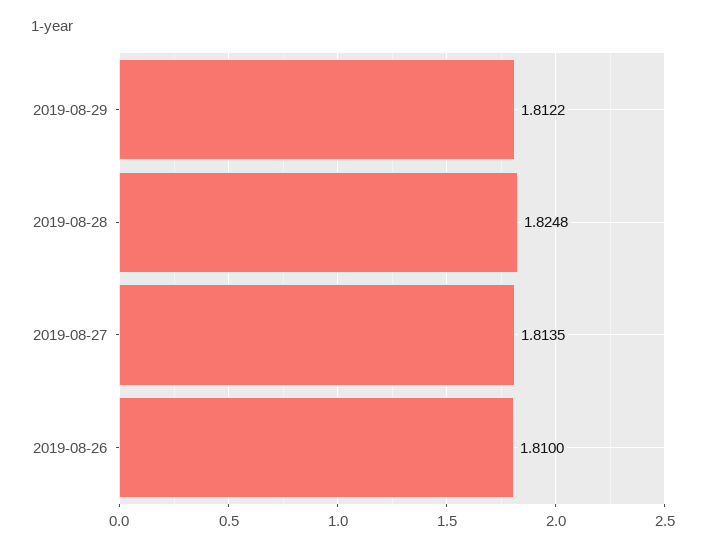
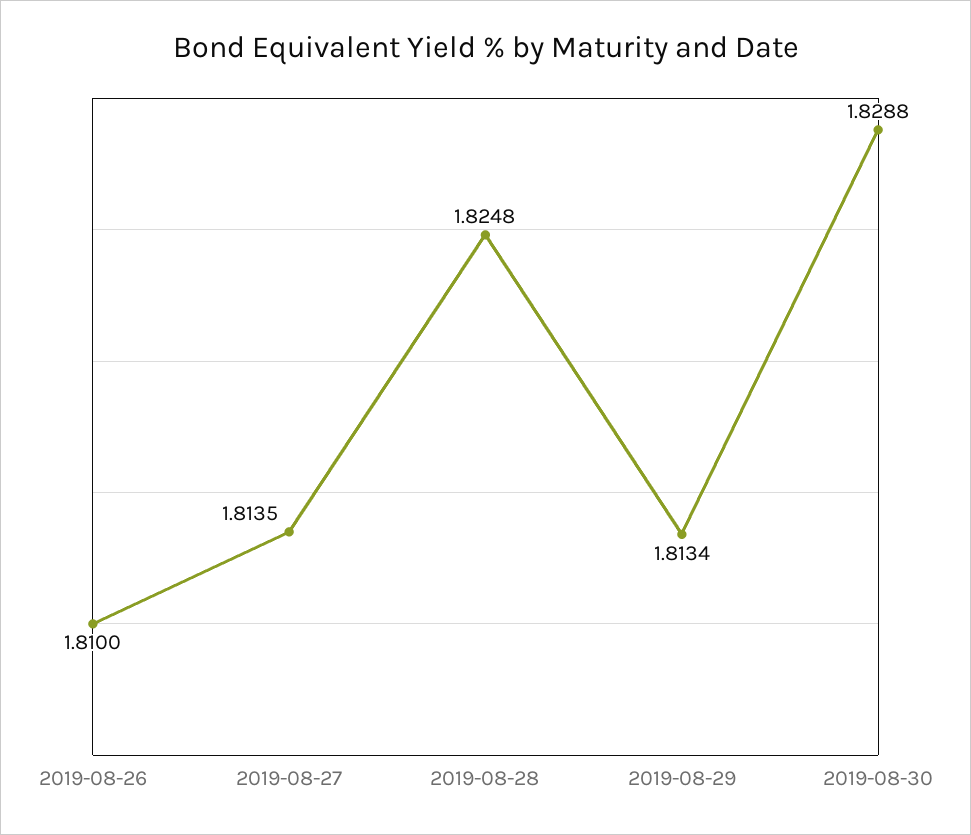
2019-08-29: 1.8122 -> 1.8134
2019-08-30: none -> 1.8288

